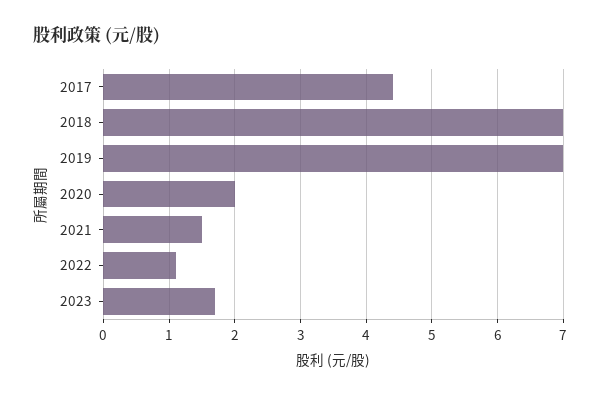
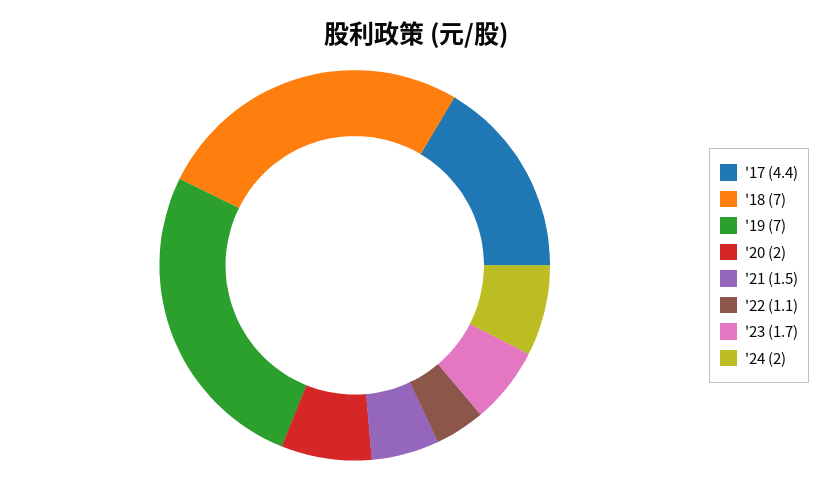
'24: none -> 2

